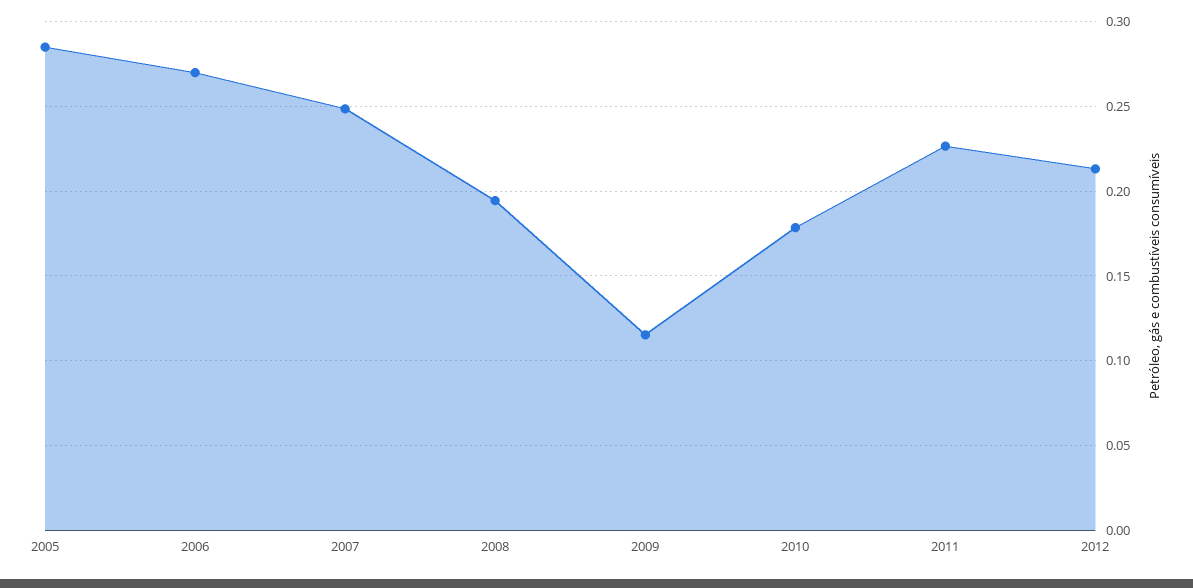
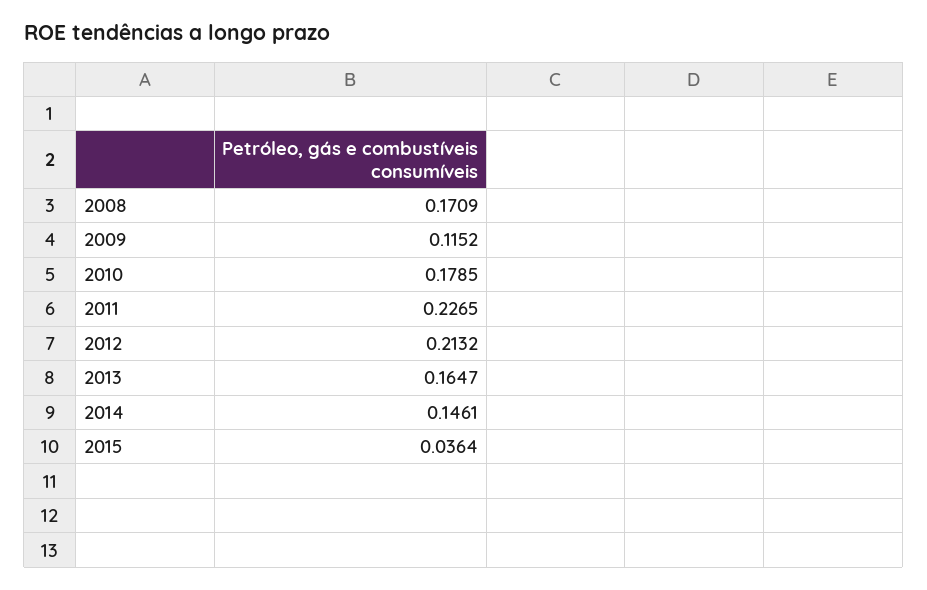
2005: 0.285 -> none
2006: 0.27 -> none
2007: 0.25 -> none
2008: 0.195 -> 0.1709
2013: none -> 0.1647
2014: none -> 0.1461
2015: none -> 0.0364

